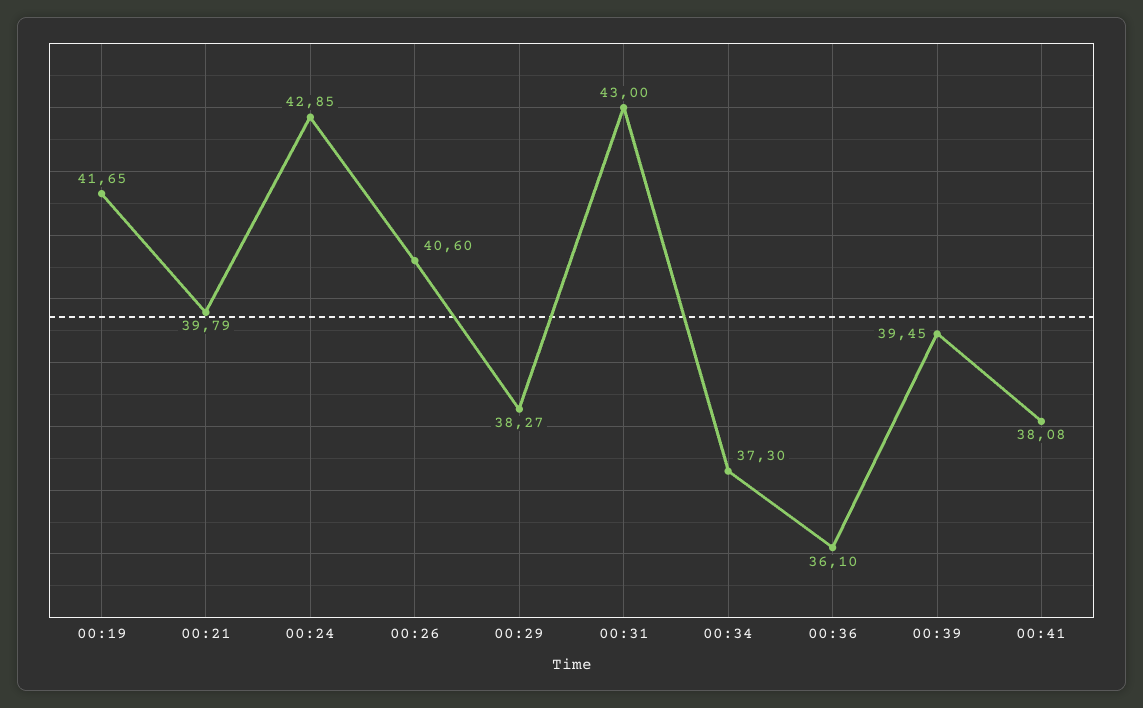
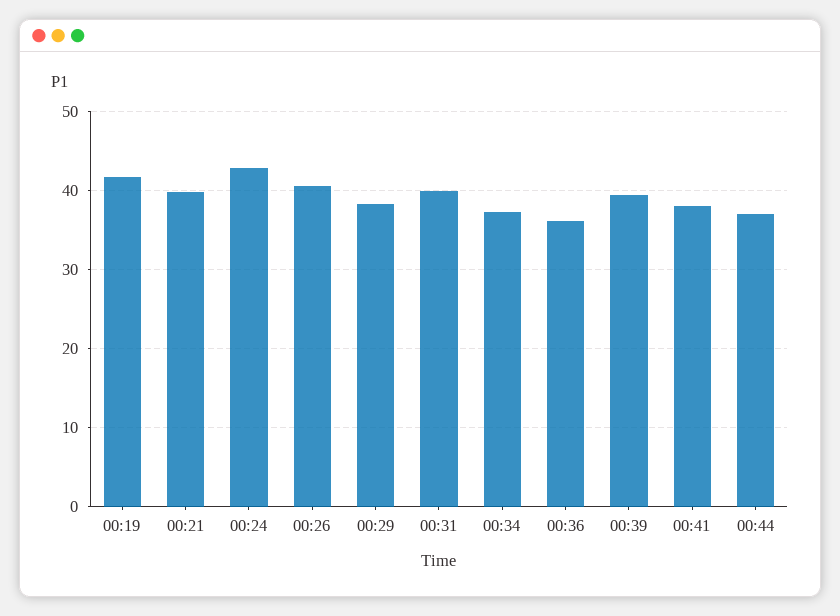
00:31: 43 -> 40
00:44: none -> 37

